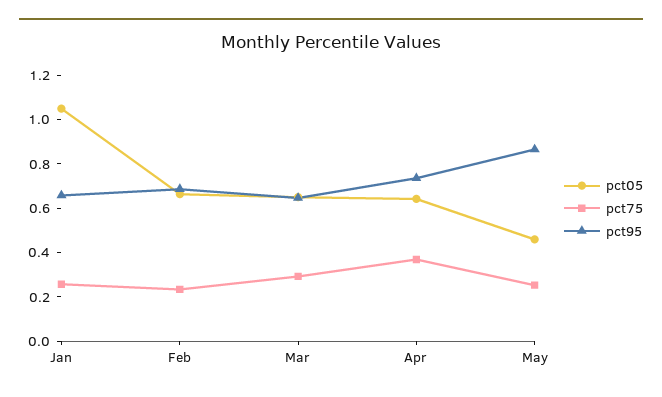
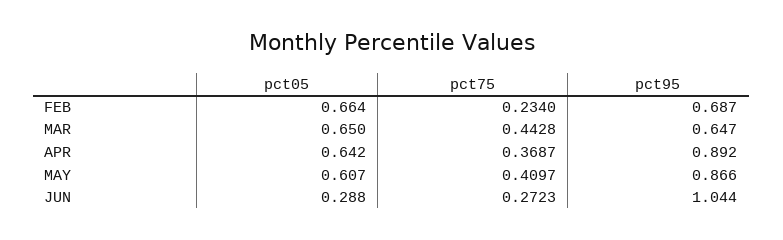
pct05, Jan: 1.05 -> none
pct75, Jan: 0.25 -> none
pct95, Jan: 0.65 -> none
pct75, Mar: 0.3 -> 0.4428
pct95, Apr: 0.75 -> 0.892
pct05, May: 0.45 -> 0.607
pct75, May: 0.25 -> 0.4097
pct05, JUN: none -> 0.288
pct75, JUN: none -> 0.2723
pct95, JUN: none -> 1.044

